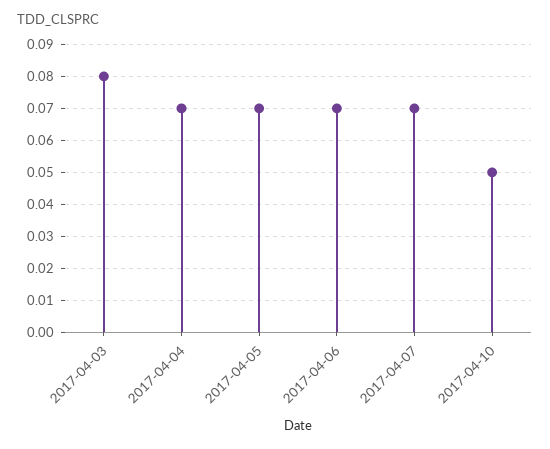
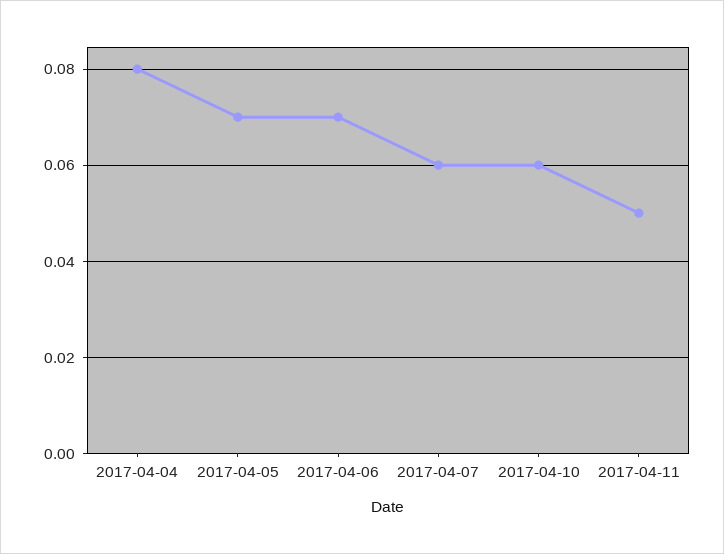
2017-04-03: 0.08 -> none
2017-04-04: 0.07 -> 0.08
2017-04-07: 0.07 -> 0.06
2017-04-10: 0.05 -> 0.06
2017-04-11: none -> 0.05

